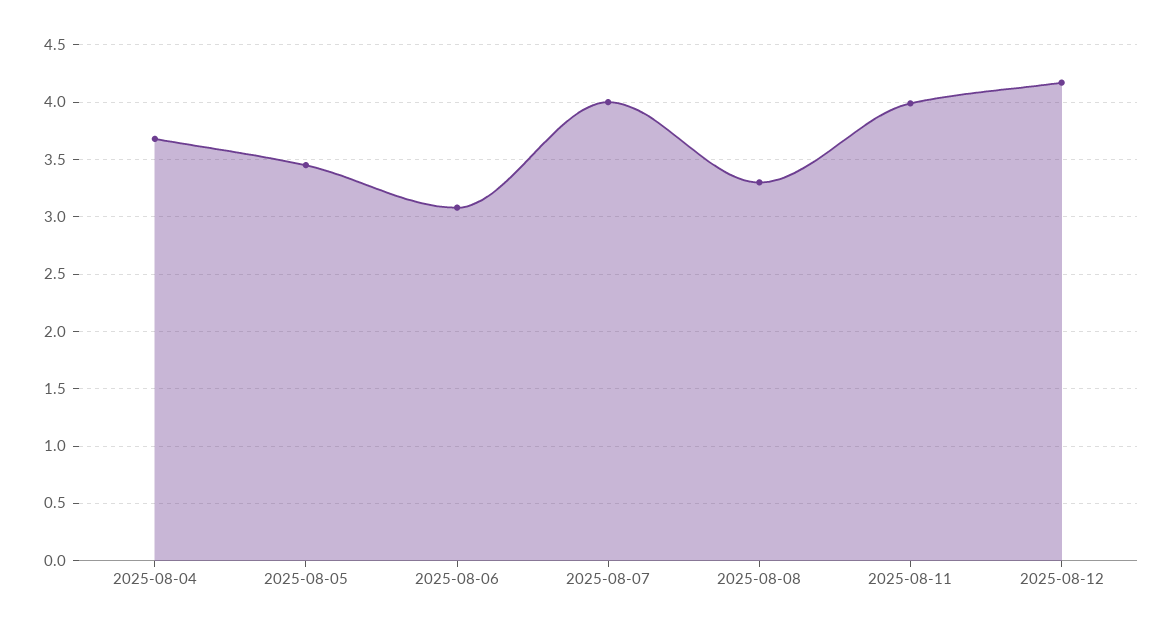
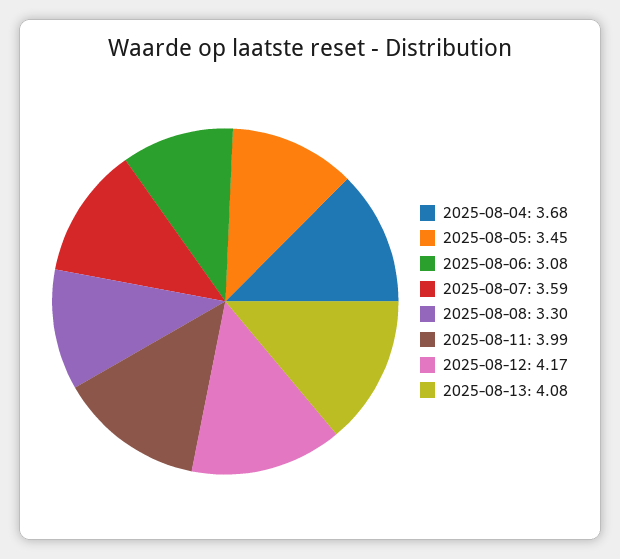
2025-08-07: 4 -> 3.59
2025-08-13: none -> 4.08

